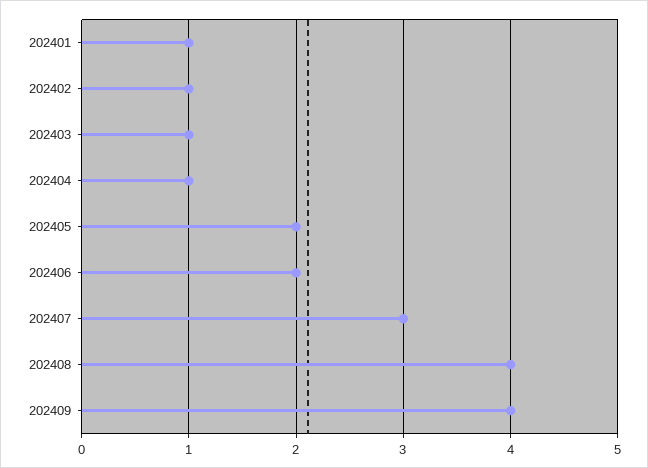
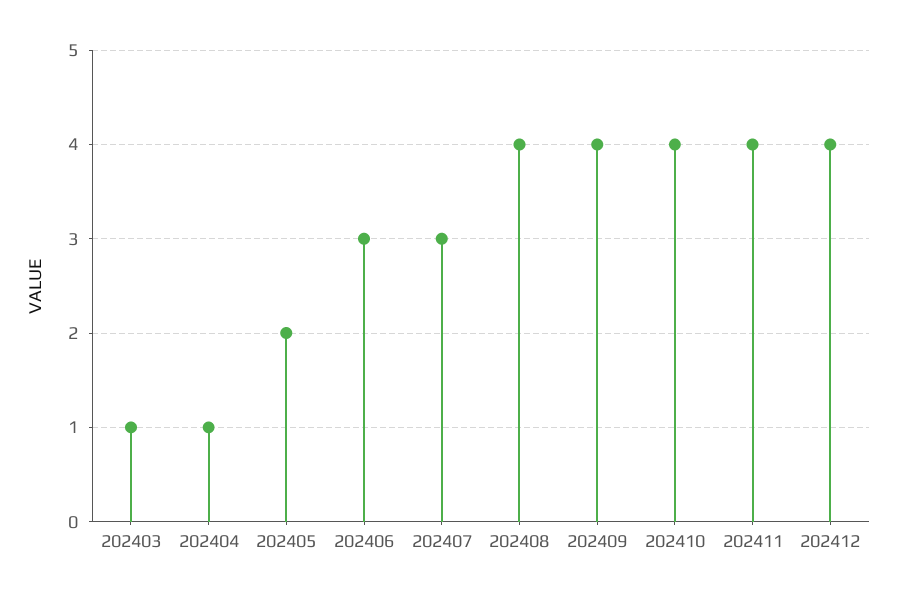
202401: 1 -> none
202402: 1 -> none
202406: 2 -> 3
202410: none -> 4
202411: none -> 4
202412: none -> 4

